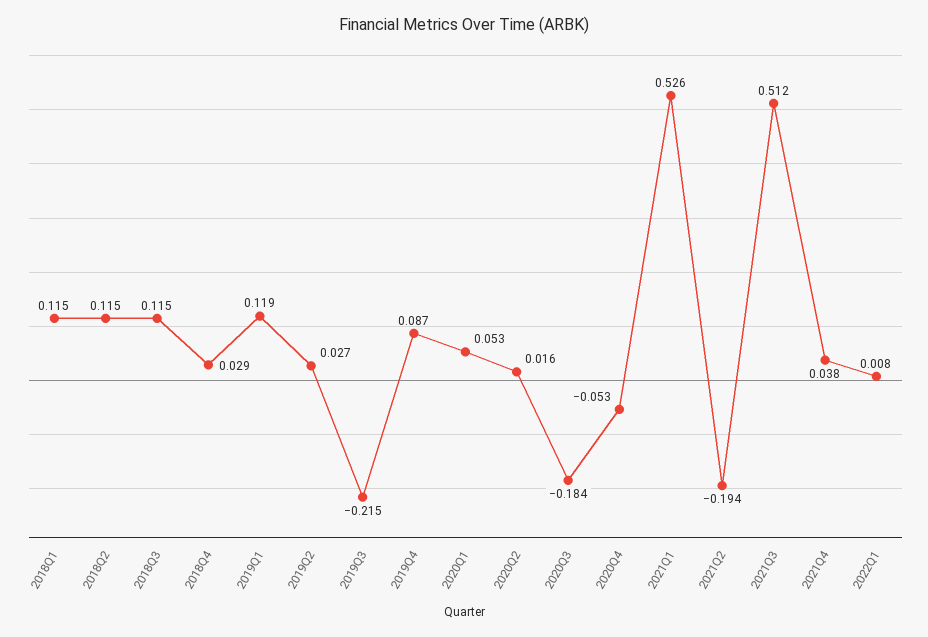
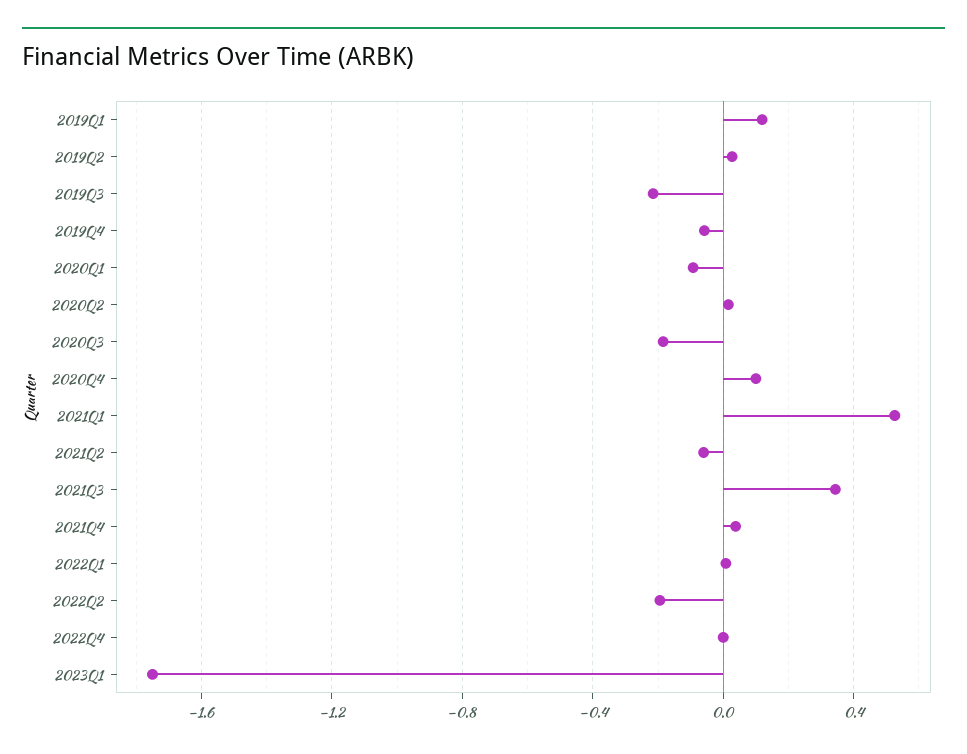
2018Q1: 0.115 -> none
2018Q2: 0.115 -> none
2018Q3: 0.115 -> none
2018Q4: 0.029 -> none
2019Q4: 0.087 -> -0.05
2020Q1: 0.053 -> -0.1
2020Q4: -0.053 -> 0.1
2021Q2: -0.194 -> -0.05
2021Q3: 0.512 -> 0.35
2022Q2: none -> -0.2
2022Q4: none -> 0
2023Q1: none -> -1.75

